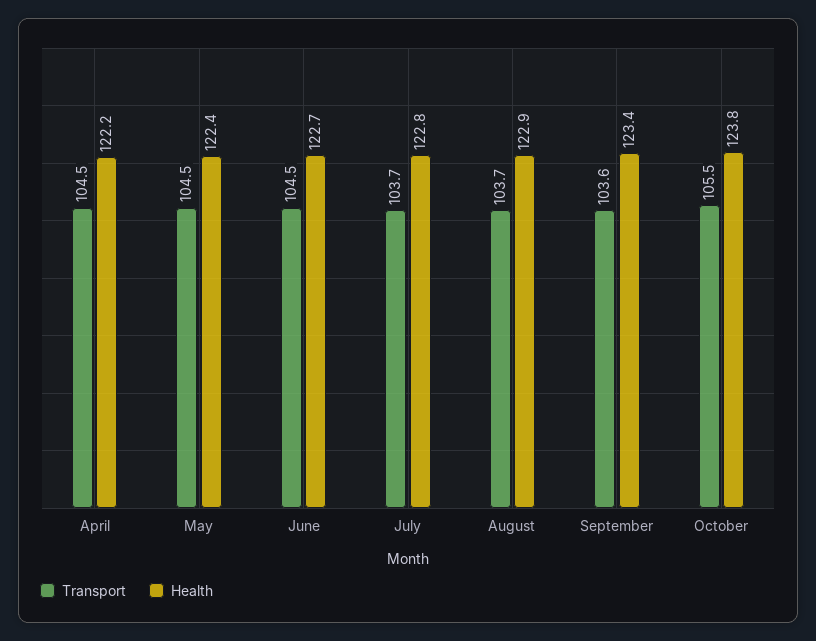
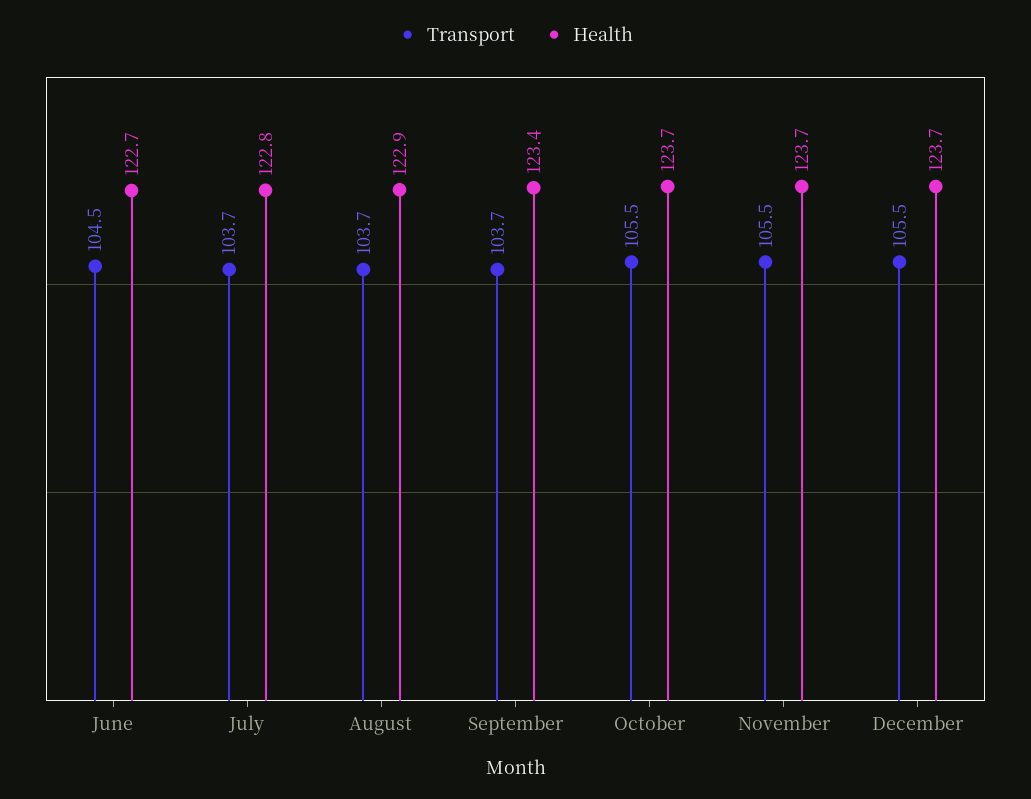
Transport, April: 104.5 -> none
Health, April: 122.2 -> none
Transport, May: 104.5 -> none
Health, May: 122.4 -> none
Transport, September: 103.6 -> 103.7
Health, October: 123.8 -> 123.7
Transport, November: none -> 105.5
Health, November: none -> 123.7
Transport, December: none -> 105.5
Health, December: none -> 123.7

